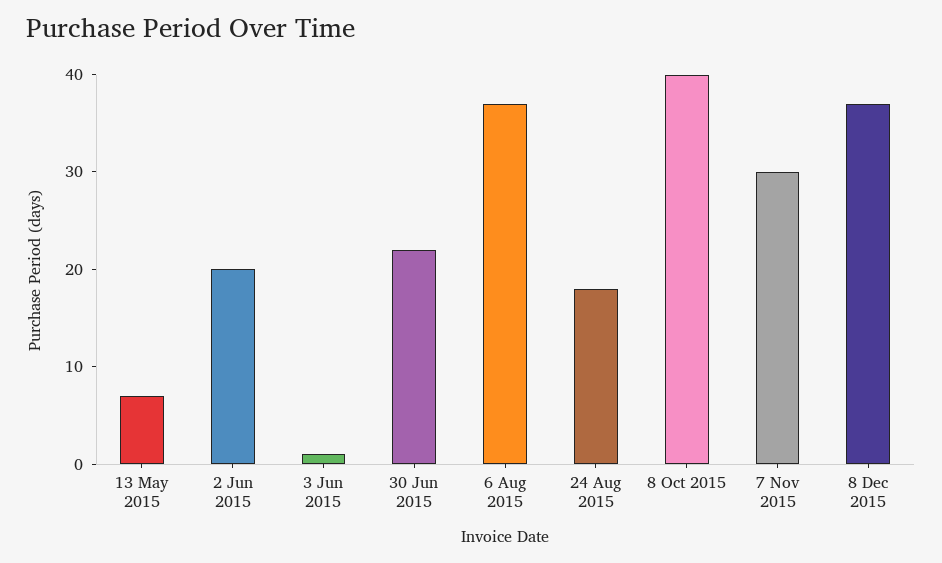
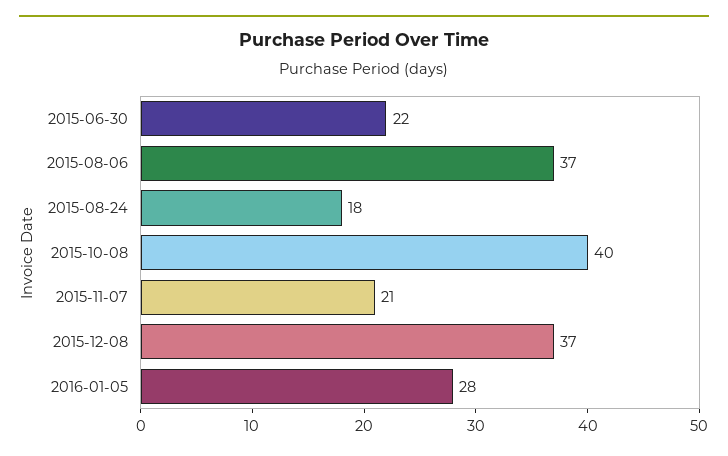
13 May 2015: 7 -> none
2 Jun 2015: 20 -> none
3 Jun 2015: 1 -> none
7 Nov 2015: 30 -> 21
2016-01-05: none -> 28

